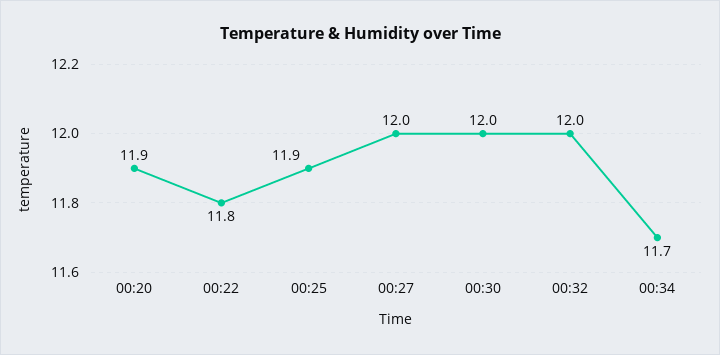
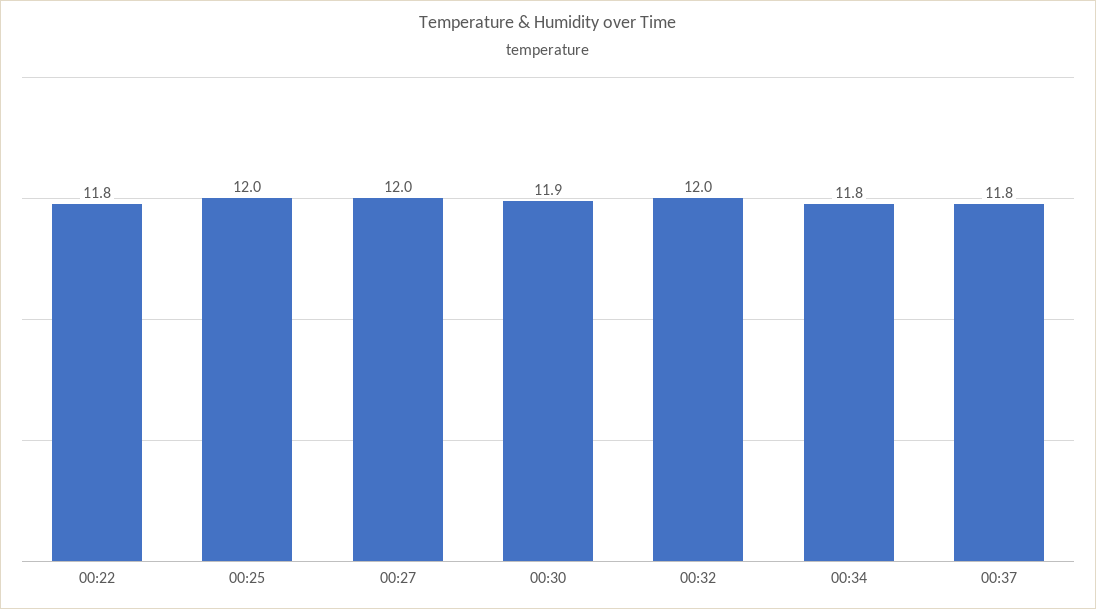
00:20: 11.9 -> none
00:25: 11.9 -> 12
00:30: 12 -> 11.9
00:34: 11.7 -> 11.8
00:37: none -> 11.8

